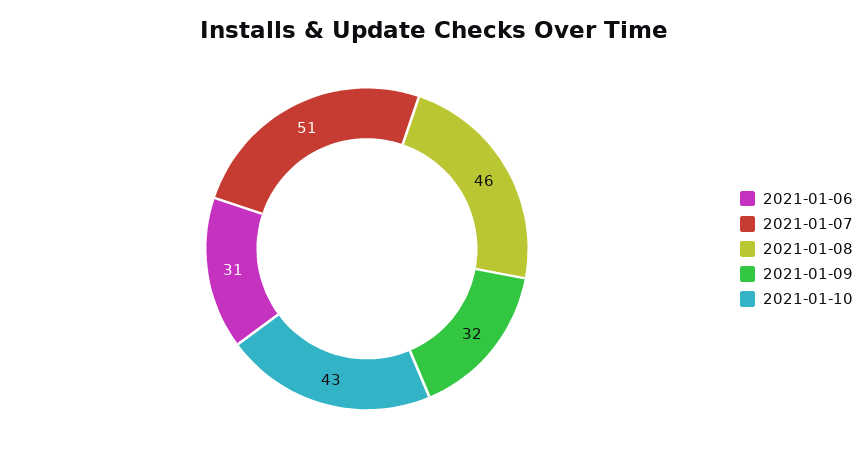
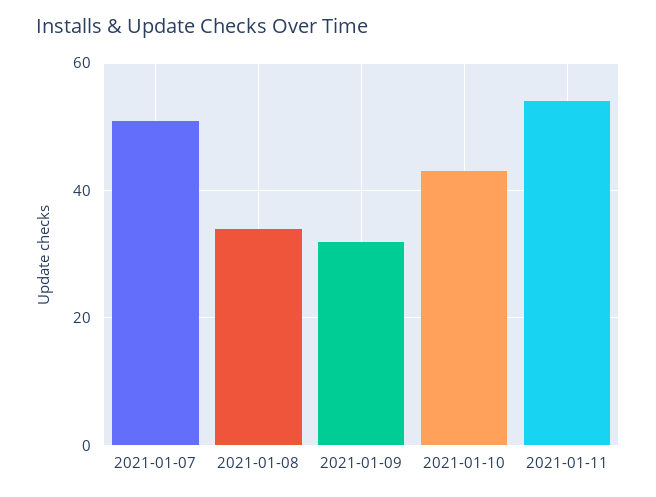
2021-01-06: 31 -> none
2021-01-08: 46 -> 35
2021-01-11: none -> 55

